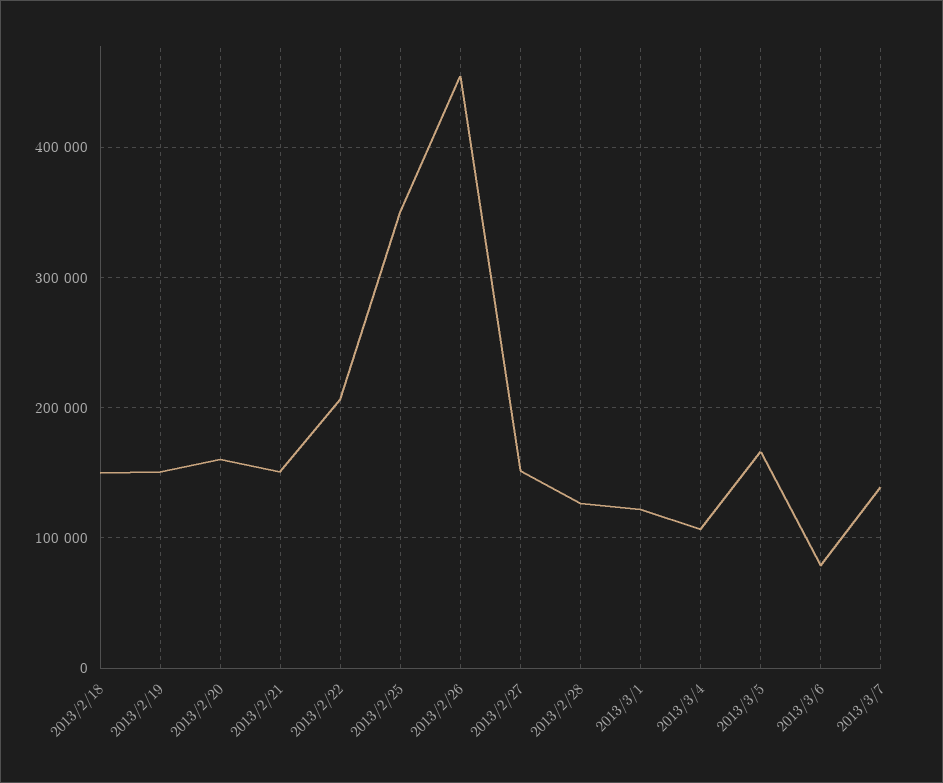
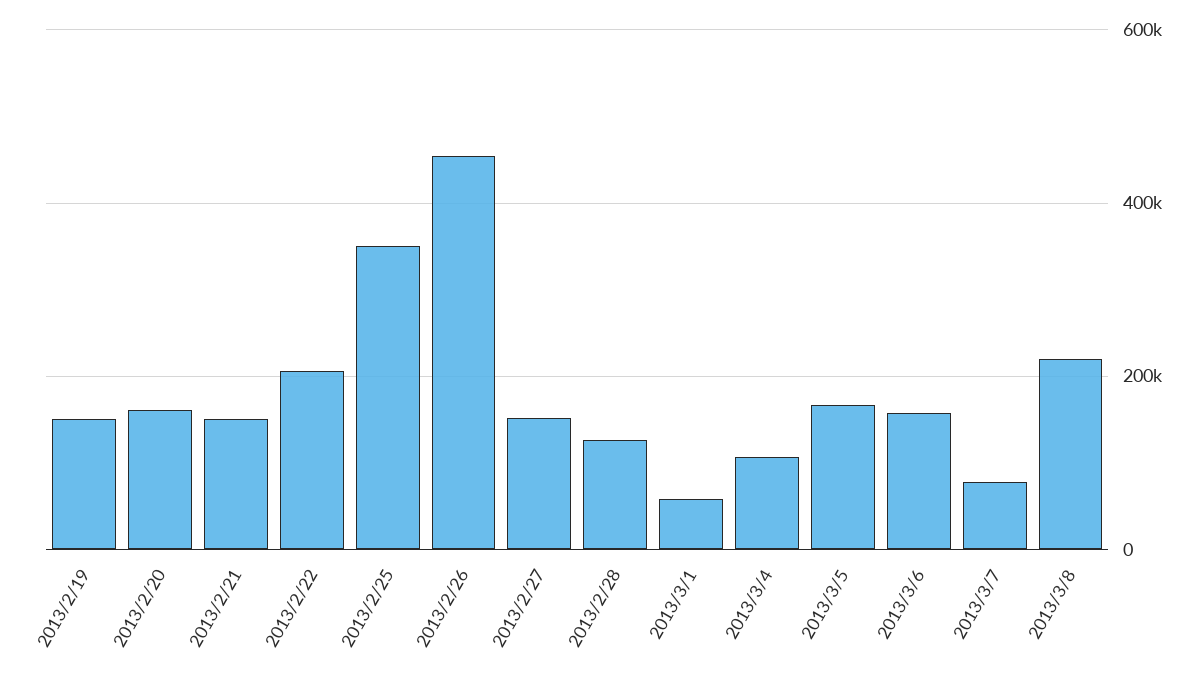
2013/2/18: 150000 -> none
2013/3/1: 120000 -> 60000
2013/3/6: 80000 -> 160000
2013/3/7: 140000 -> 80000
2013/3/8: none -> 220000

